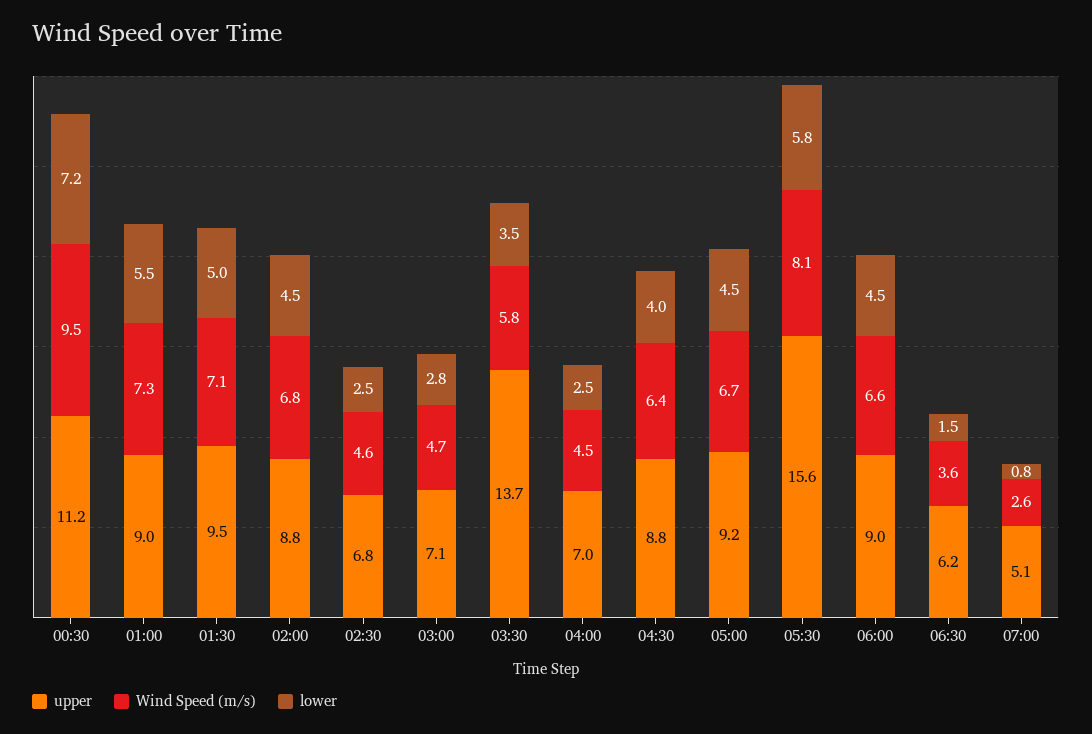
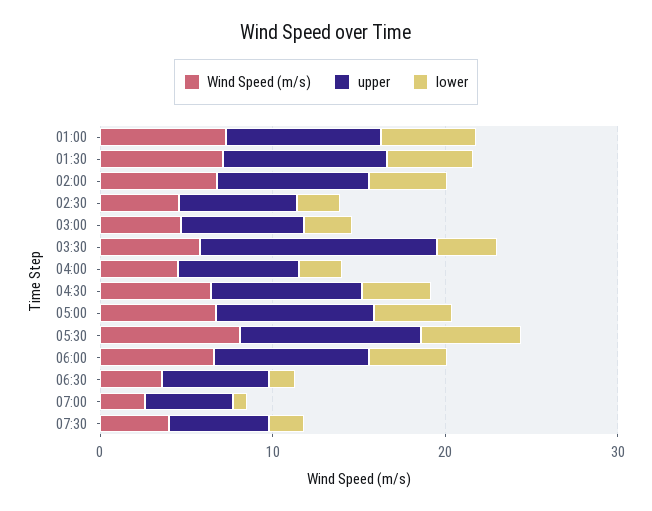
upper, 00:30: 11.2 -> none
Wind Speed (m/s), 00:30: 9.5 -> none
lower, 00:30: 7.2 -> none
upper, 05:30: 15.6 -> 10
Wind Speed (m/s), 07:30: none -> 4
upper, 07:30: none -> 6
lower, 07:30: none -> 2

